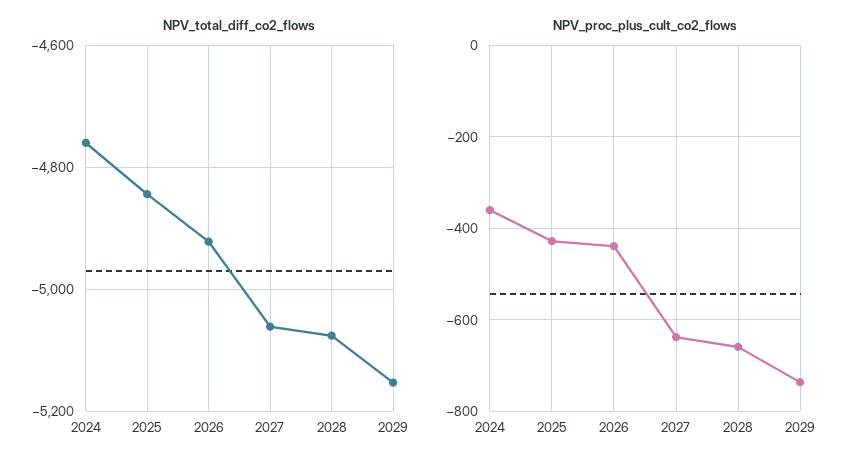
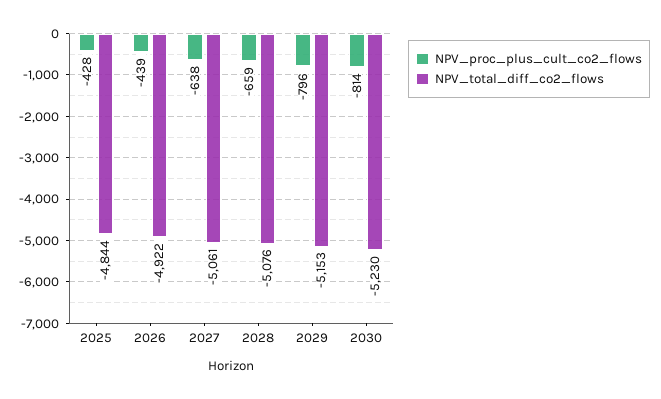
NPV_total_diff_co2_flows, 2024: -4760 -> none
NPV_proc_plus_cult_co2_flows, 2024: -360 -> none
NPV_proc_plus_cult_co2_flows, 2029: -740 -> -796
NPV_proc_plus_cult_co2_flows, 2030: none -> -814
NPV_total_diff_co2_flows, 2030: none -> -5230

